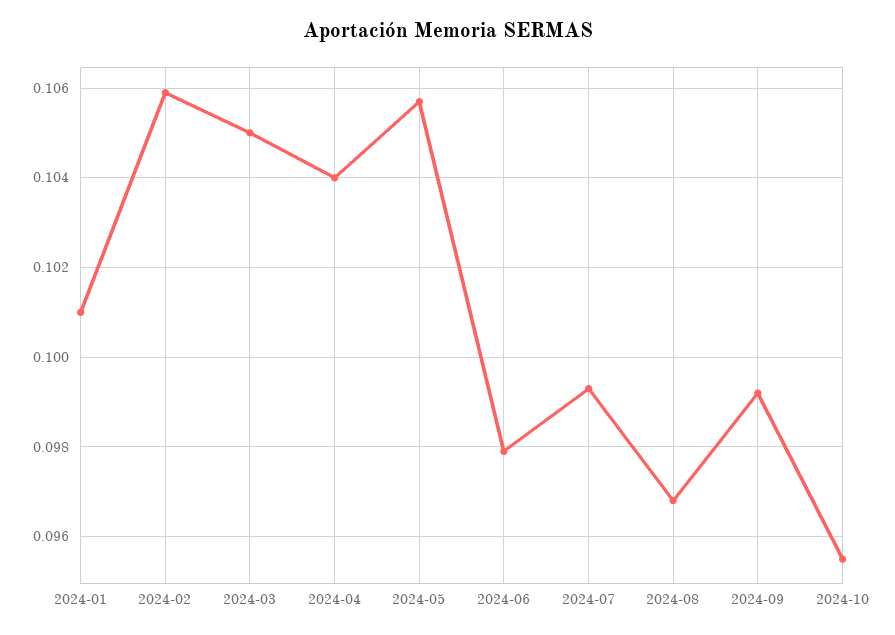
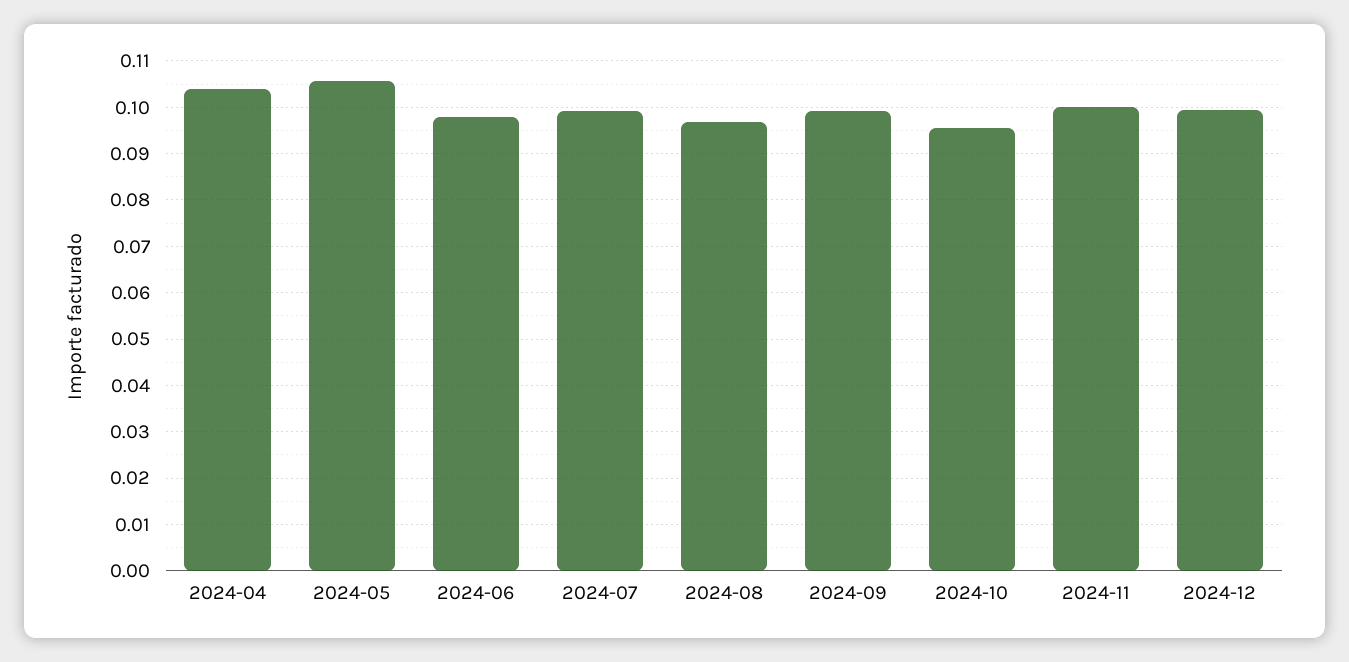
2024-01: 0.101 -> none
2024-02: 0.106 -> none
2024-03: 0.105 -> none
2024-11: none -> 0.1
2024-12: none -> 0.1

